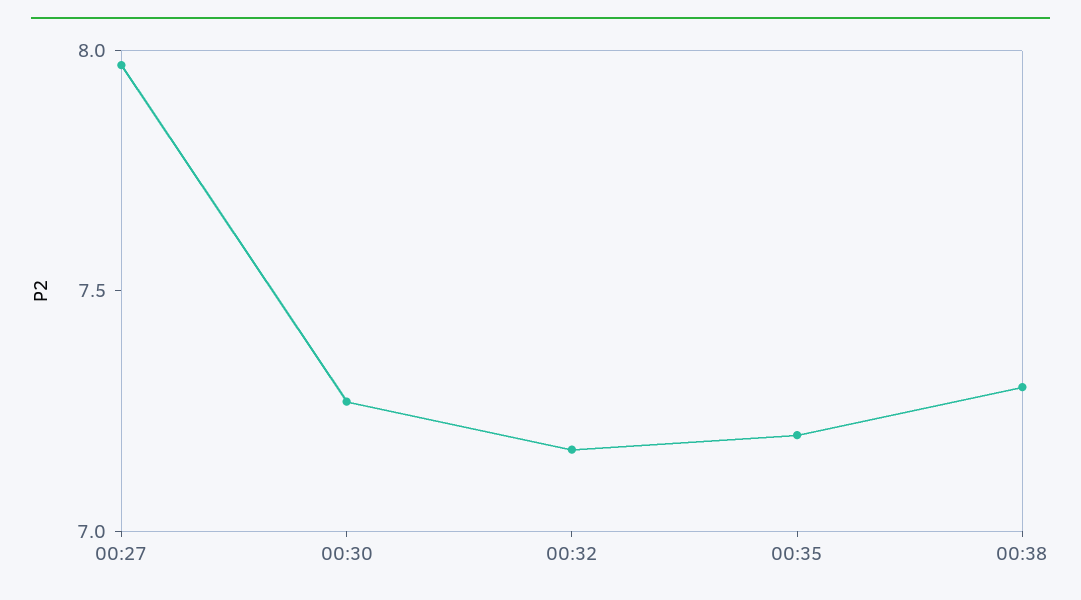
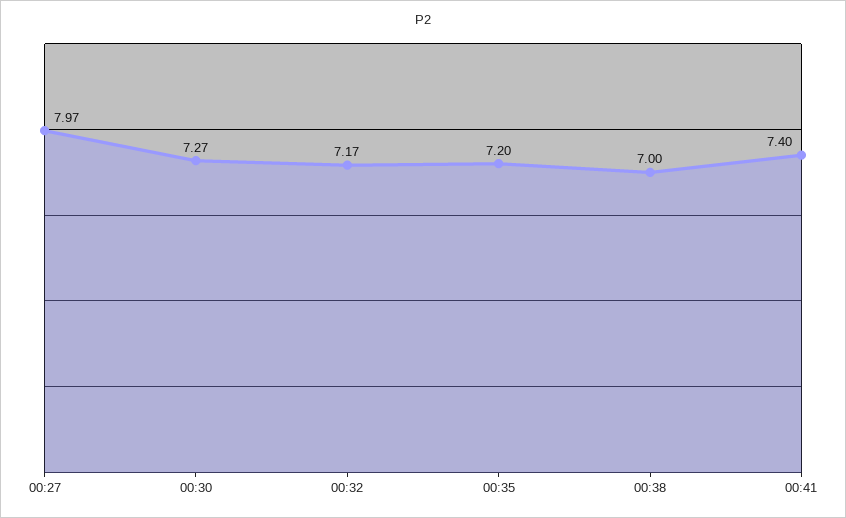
00:38: 7.3 -> 7
00:41: none -> 7.4

